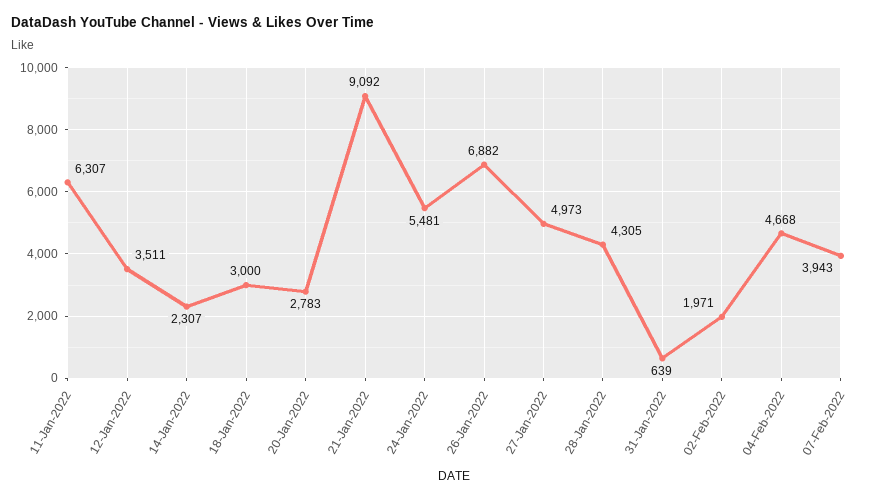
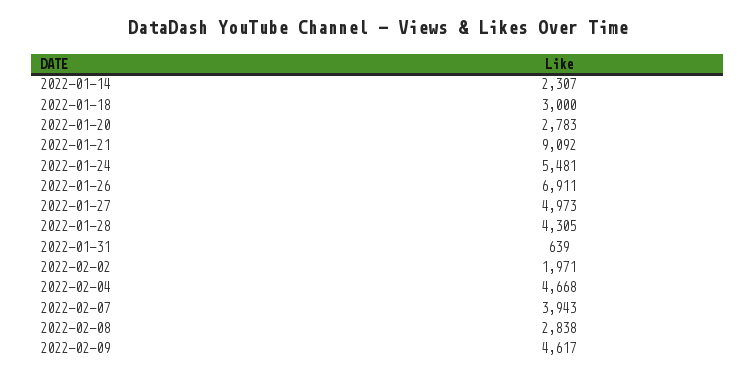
11-Jan-2022: 6307 -> none
12-Jan-2022: 3511 -> none
26-Jan-2022: 6882 -> 6911
2022-02-08: none -> 2838
2022-02-09: none -> 4617

